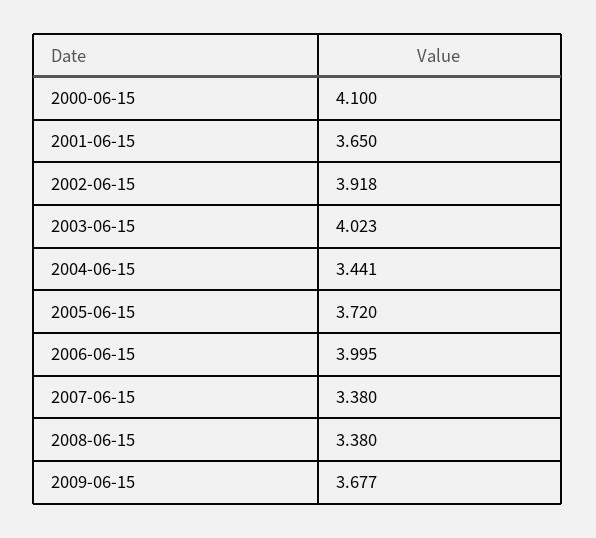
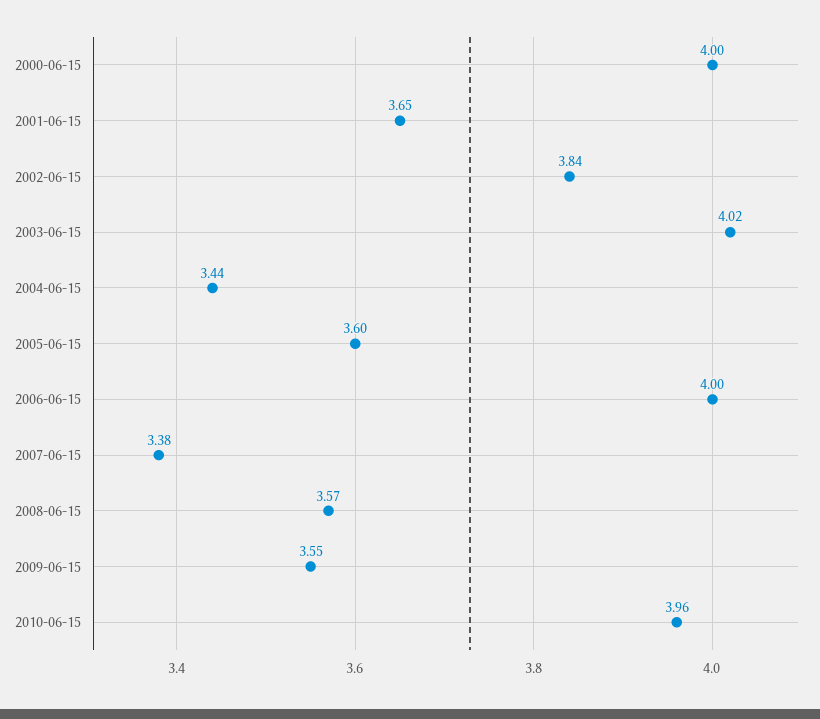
2000-06-15: 4.1 -> 4
2002-06-15: 3.918 -> 3.84
2005-06-15: 3.72 -> 3.6
2008-06-15: 3.38 -> 3.57
2009-06-15: 3.677 -> 3.55
2010-06-15: none -> 3.96

